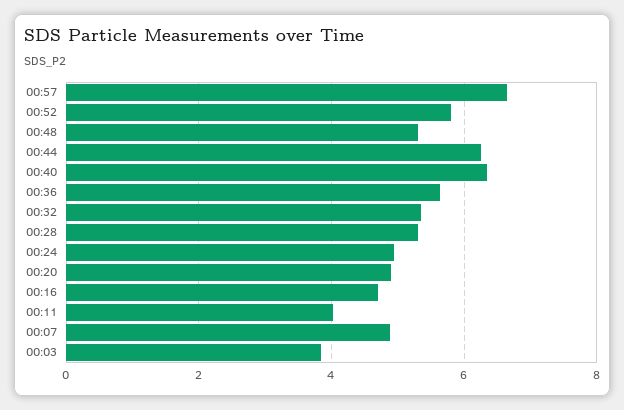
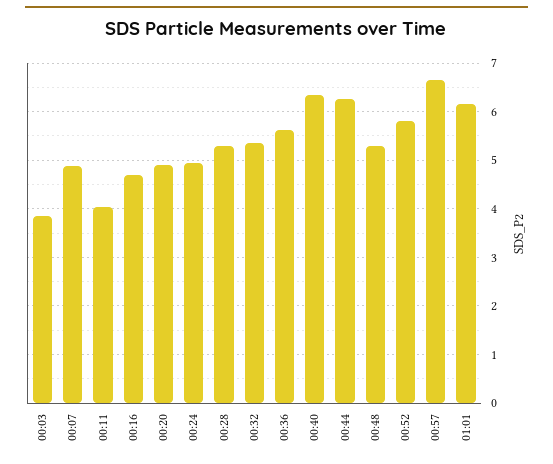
01:01: none -> 6.2

